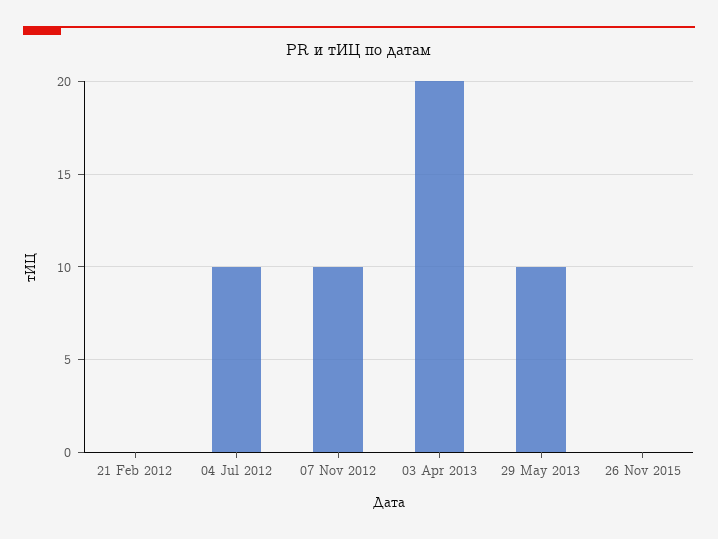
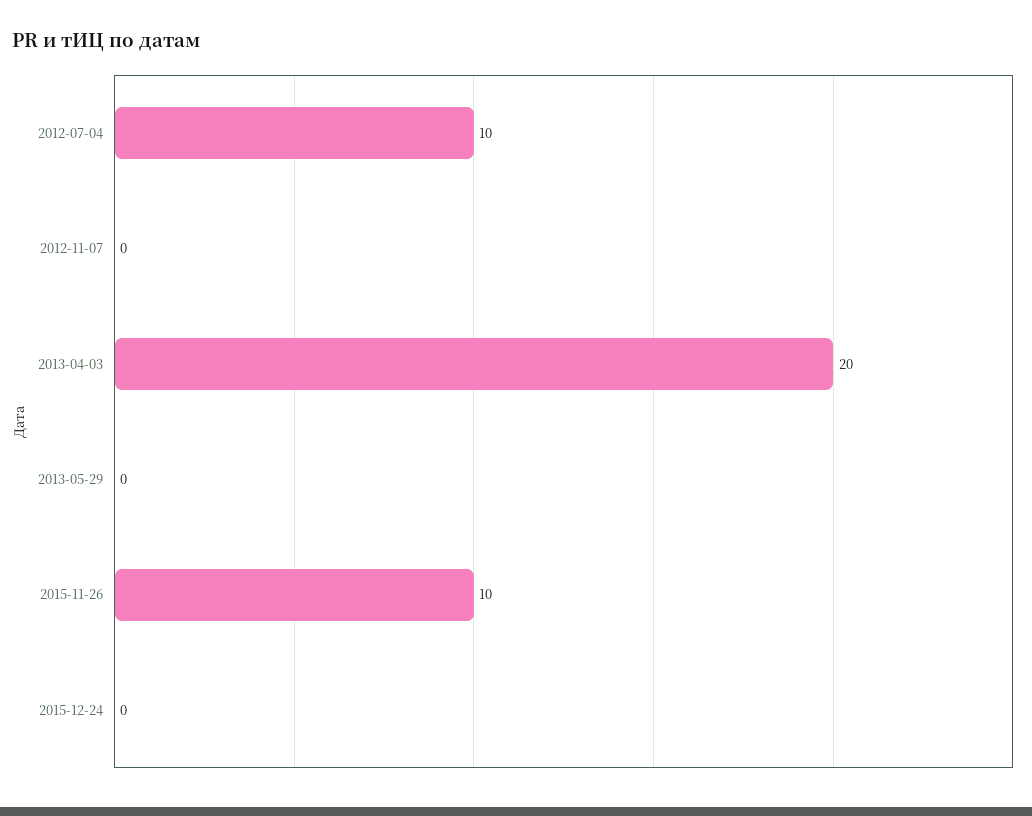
21 Feb 2012: 0 -> none
07 Nov 2012: 10 -> 0
29 May 2013: 10 -> 0
26 Nov 2015: 0 -> 10
2015-12-24: none -> 0

